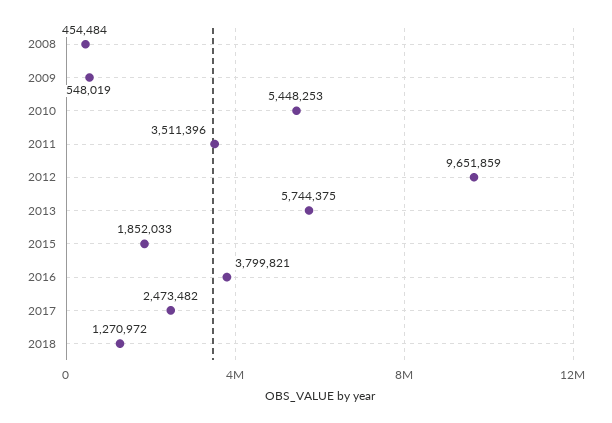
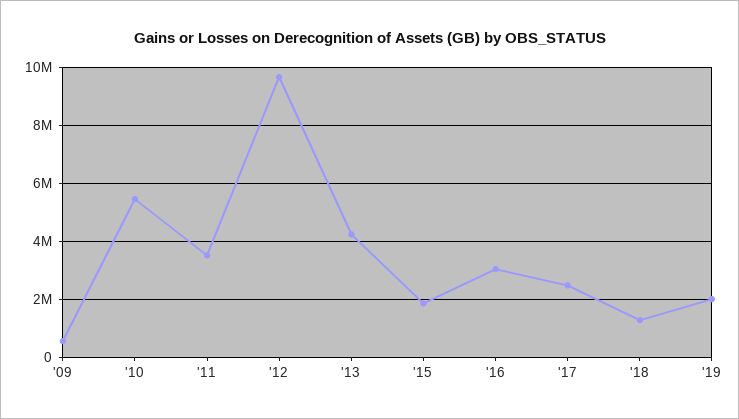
2008: 454484 -> none
2013: 5744375 -> 4250000
2016: 3799821 -> 3000000
'19: none -> 2000000

